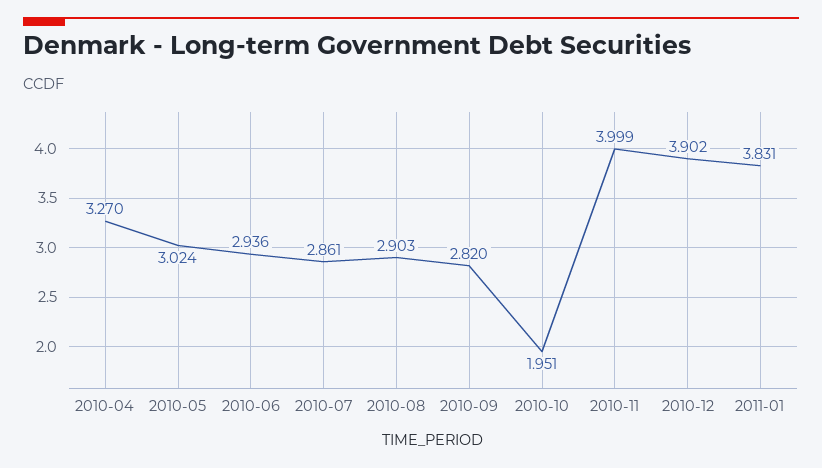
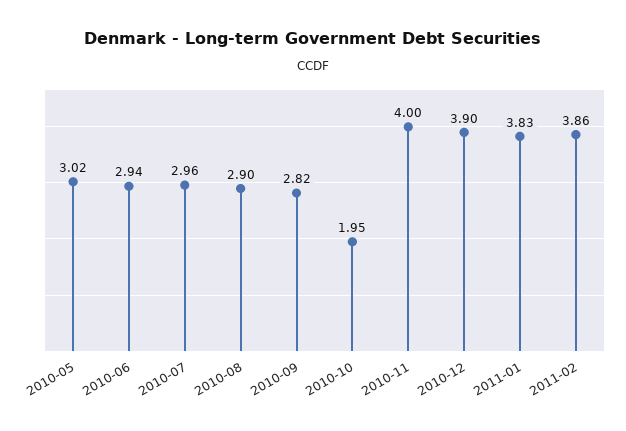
2010-04: 3.27 -> none
2010-07: 2.861 -> 2.96
2011-02: none -> 3.86

